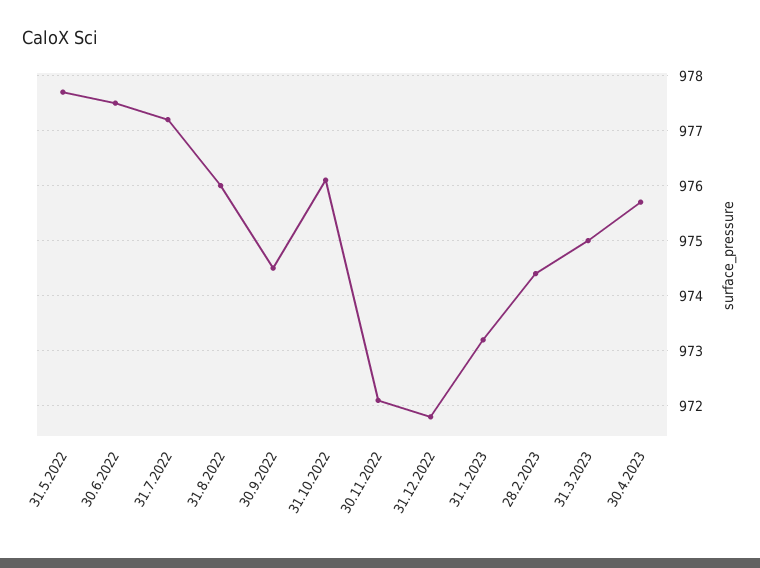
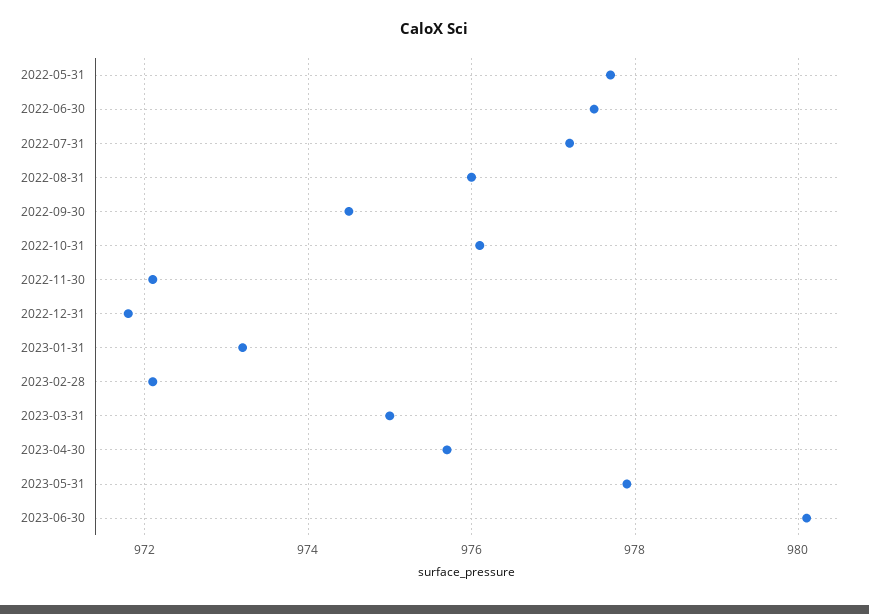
28.2.2023: 974.5 -> 972
2023-05-31: none -> 978
2023-06-30: none -> 980

